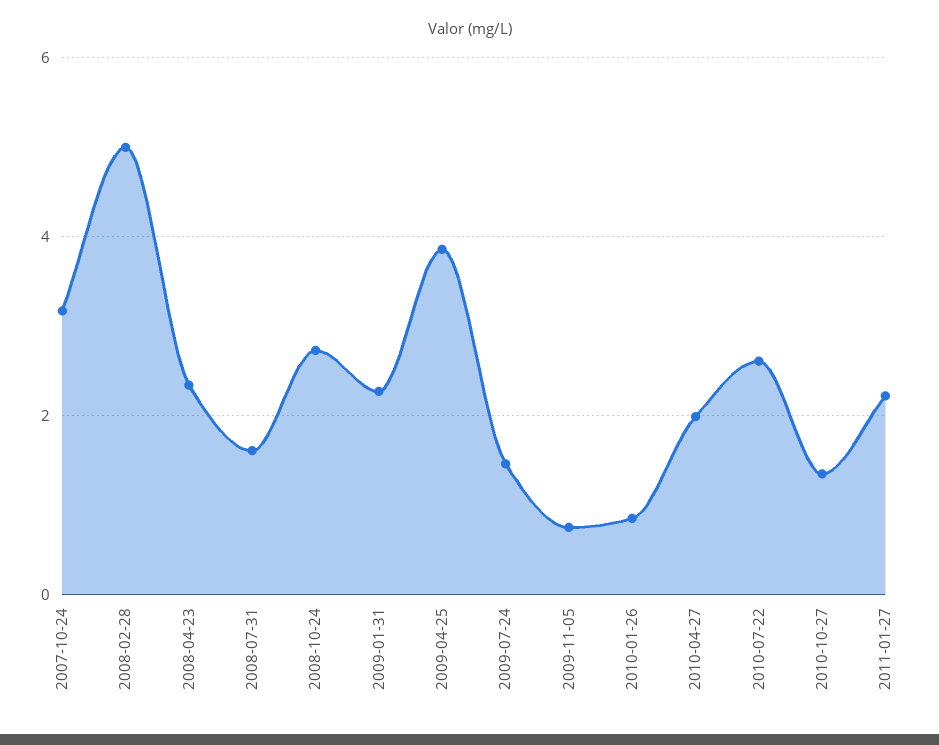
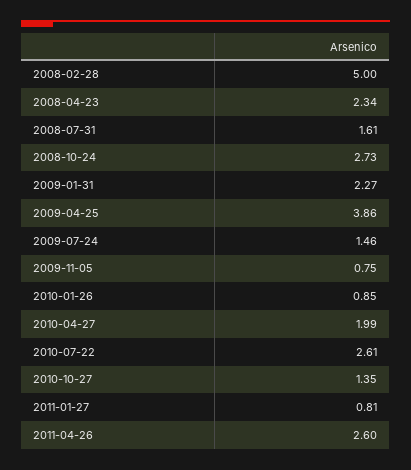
2007-10-24: 3.2 -> none
2011-01-27: 2.2 -> 0.81
2011-04-26: none -> 2.6

